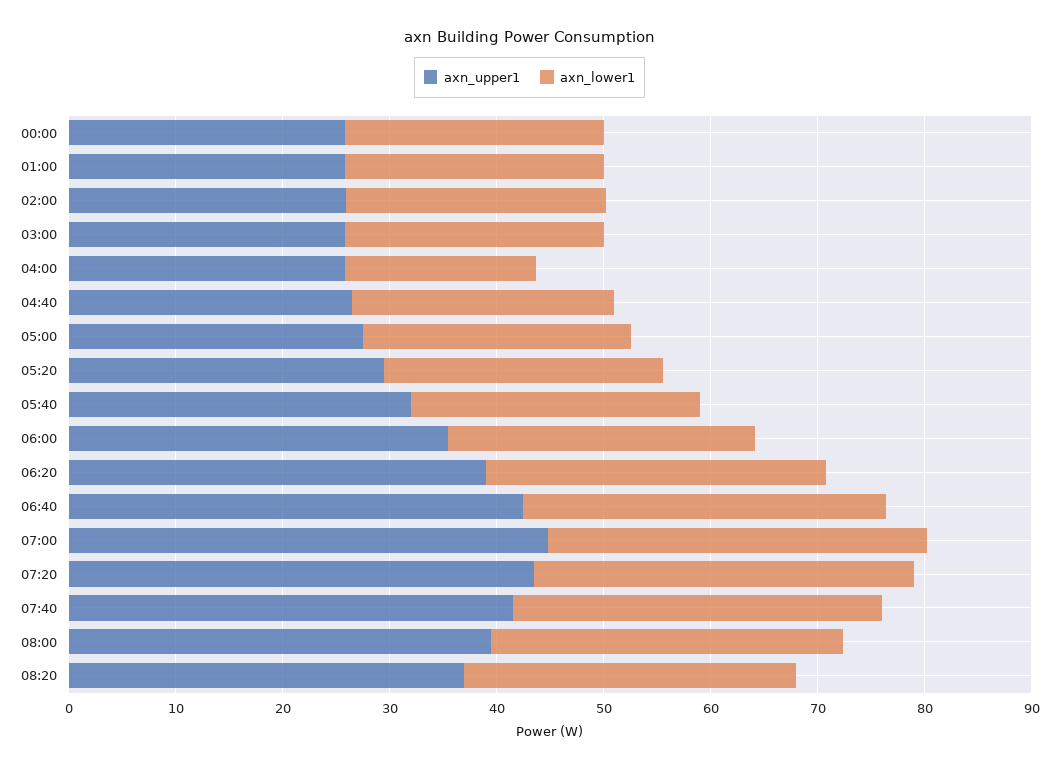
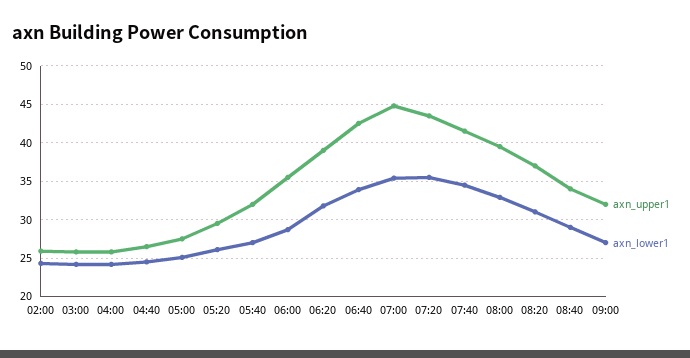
axn_upper1, 00:00: 26 -> none
axn_lower1, 00:00: 24 -> none
axn_upper1, 01:00: 26 -> none
axn_lower1, 01:00: 24 -> none
axn_lower1, 04:00: 18 -> 24
axn_upper1, 08:40: none -> 34
axn_lower1, 08:40: none -> 29
axn_upper1, 09:00: none -> 32
axn_lower1, 09:00: none -> 27

